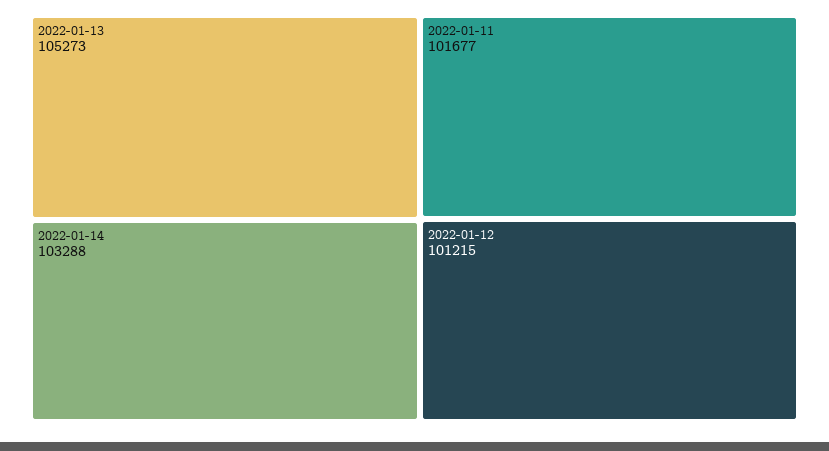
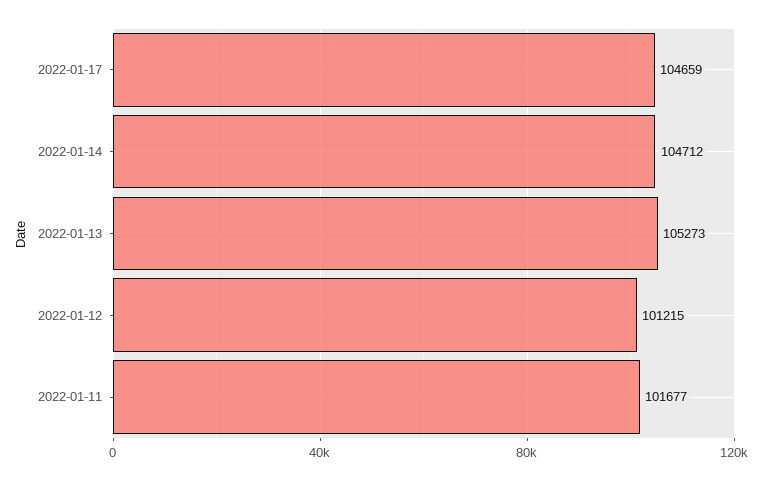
2022-01-14: 103288 -> 104712
2022-01-17: none -> 104659

